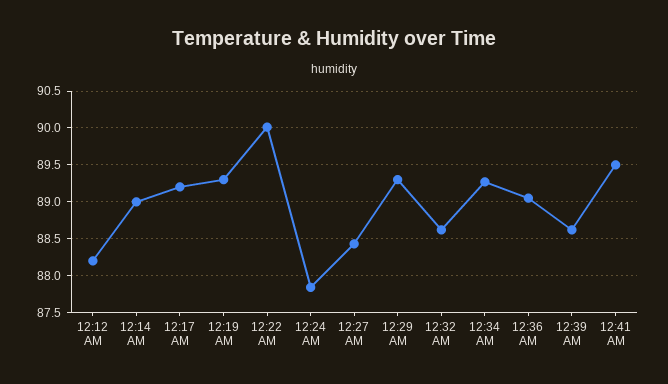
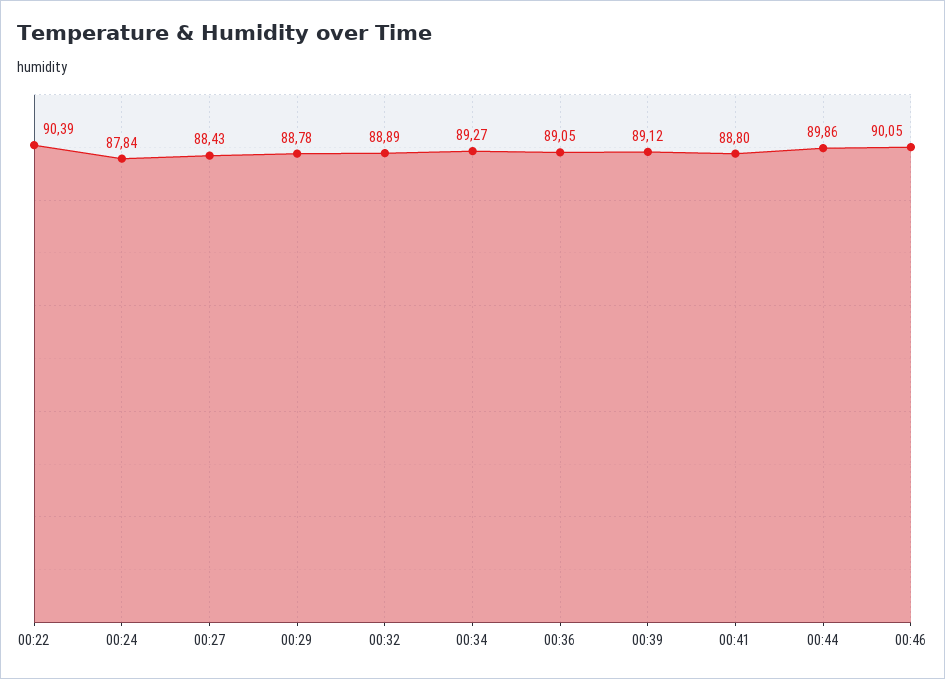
12:12 AM: 88.2 -> none
12:14 AM: 89 -> none
12:17 AM: 89.2 -> none
12:19 AM: 89.3 -> none
12:22 AM: 90 -> 90.39
12:29 AM: 89.3 -> 88.78
12:32 AM: 88.6 -> 88.89
12:39 AM: 88.6 -> 89.12
12:41 AM: 89.5 -> 88.8
00:44: none -> 89.86
00:46: none -> 90.05

